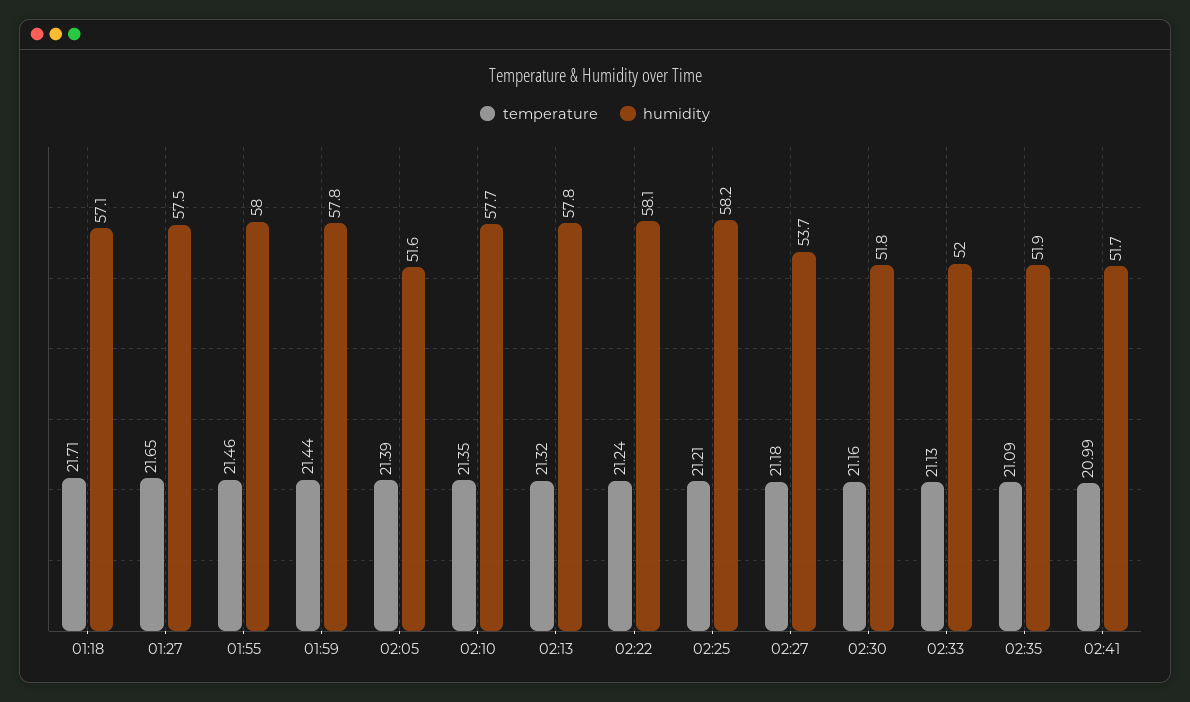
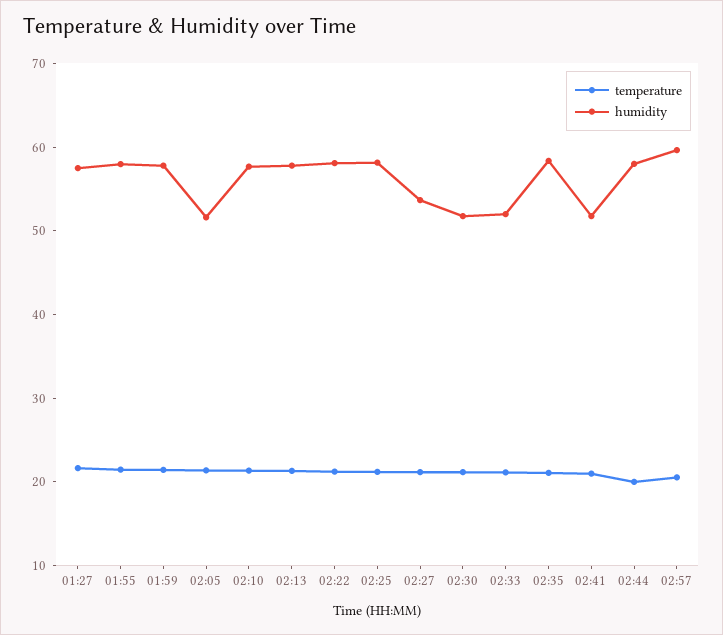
temperature, 01:18: 21.71 -> none
humidity, 01:18: 57.1 -> none
humidity, 02:35: 51.9 -> 58
temperature, 02:44: none -> 20
humidity, 02:44: none -> 58
temperature, 02:57: none -> 20
humidity, 02:57: none -> 60

